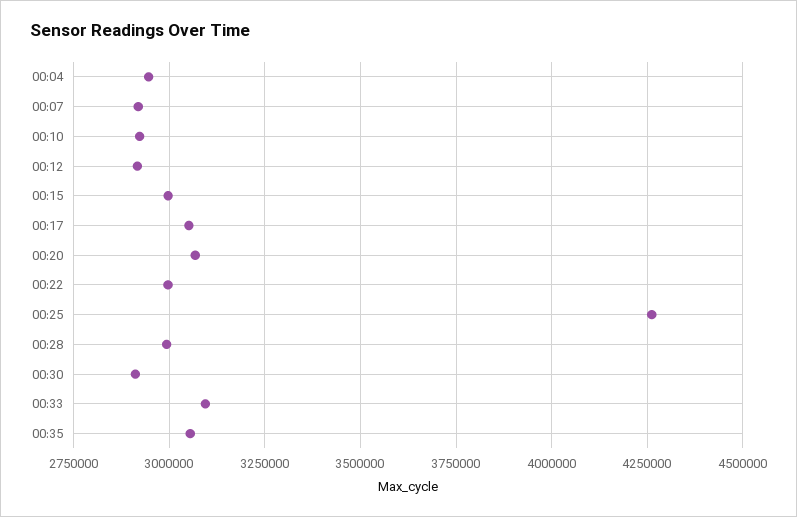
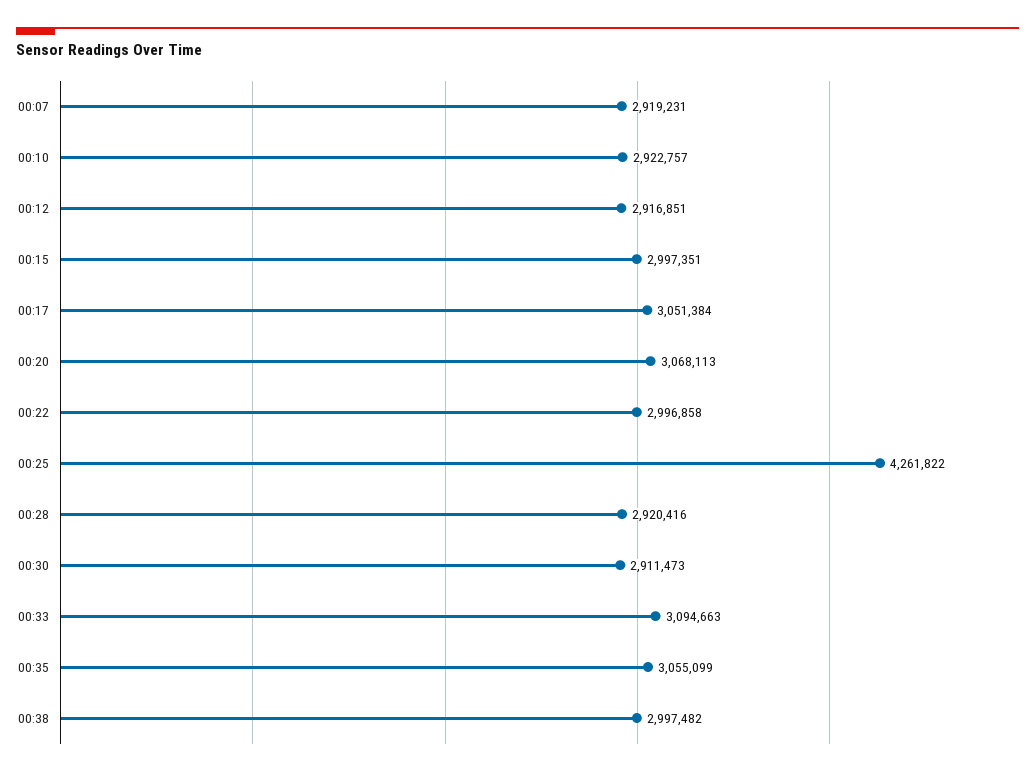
00:04: 2950000 -> none
00:28: 3000000 -> 2920416
00:38: none -> 2997482

